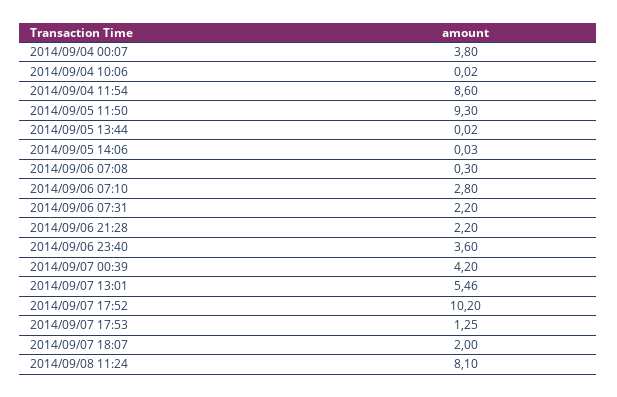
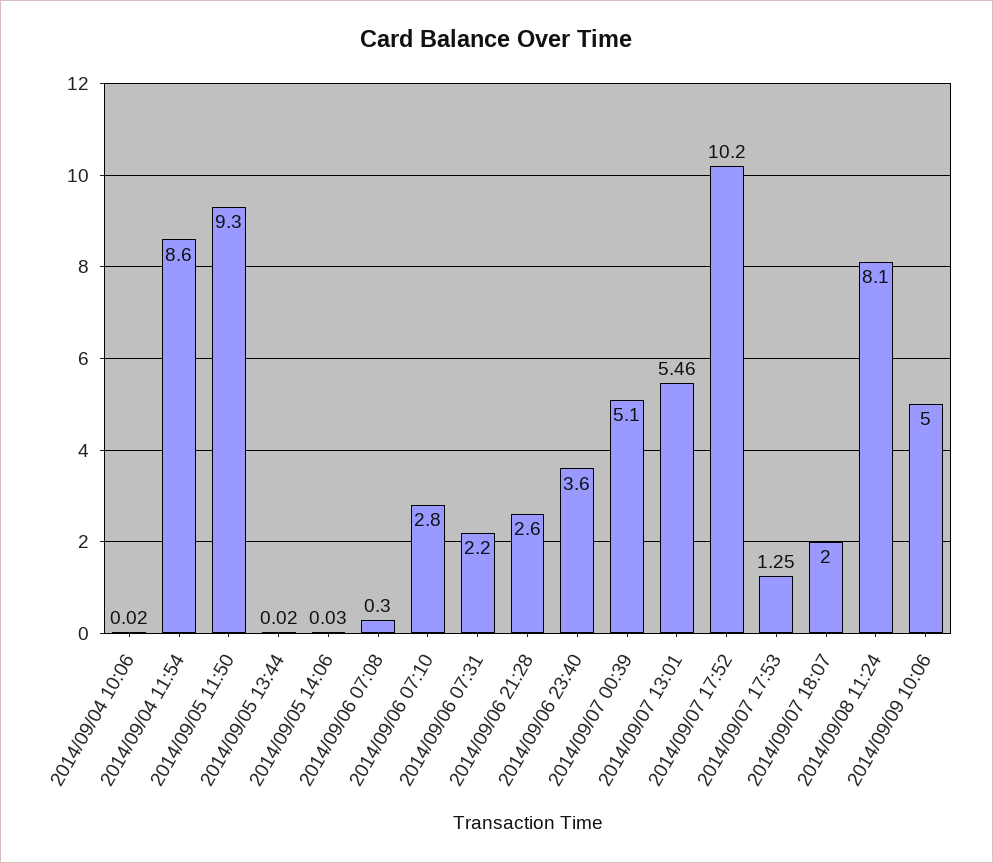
2014/09/04 00:07: 3.8 -> none
2014/09/06 21:28: 2.2 -> 2.6
2014/09/07 00:39: 4.2 -> 5.1
2014/09/09 10:06: none -> 5

